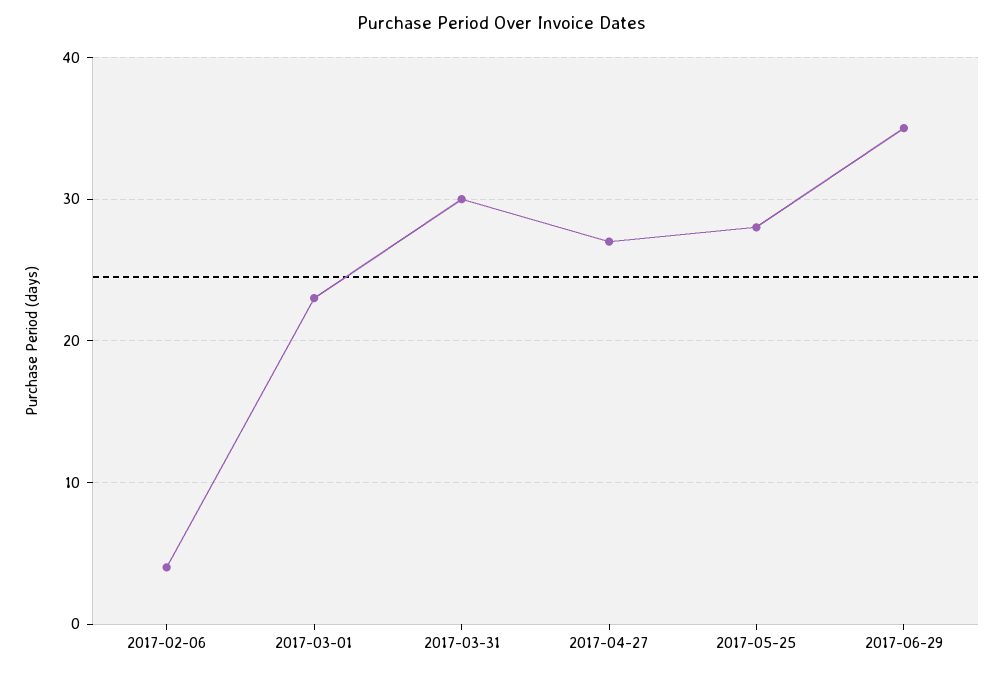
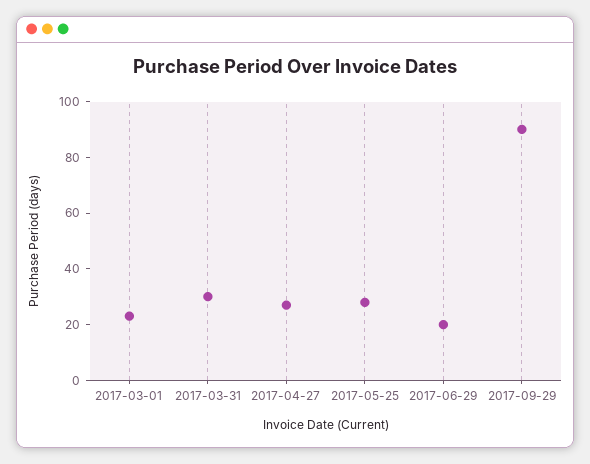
2017-02-06: 4 -> none
2017-06-29: 35 -> 20
2017-09-29: none -> 90

